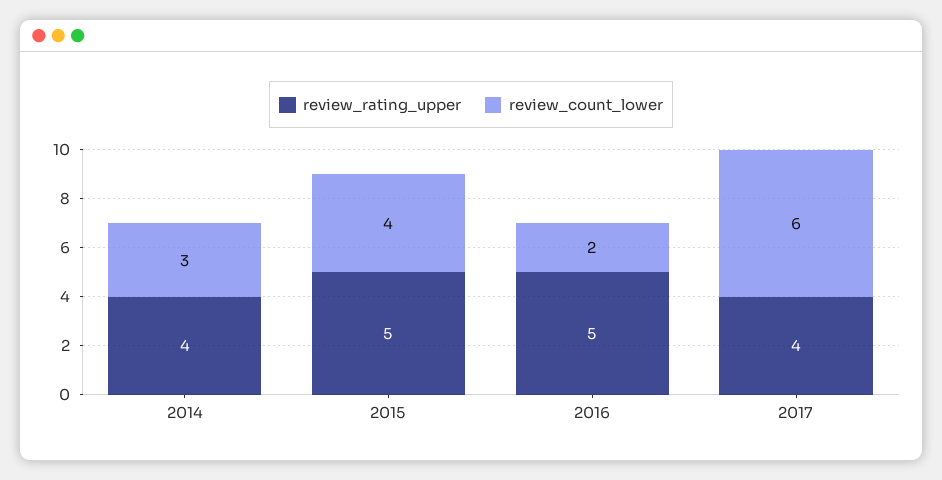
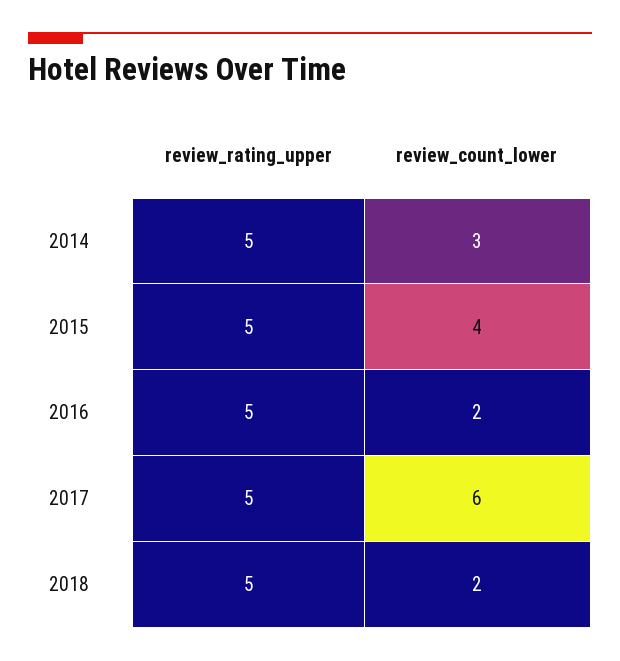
review_rating_upper, 2014: 4 -> 5
review_rating_upper, 2017: 4 -> 5
review_rating_upper, 2018: none -> 5
review_count_lower, 2018: none -> 2

